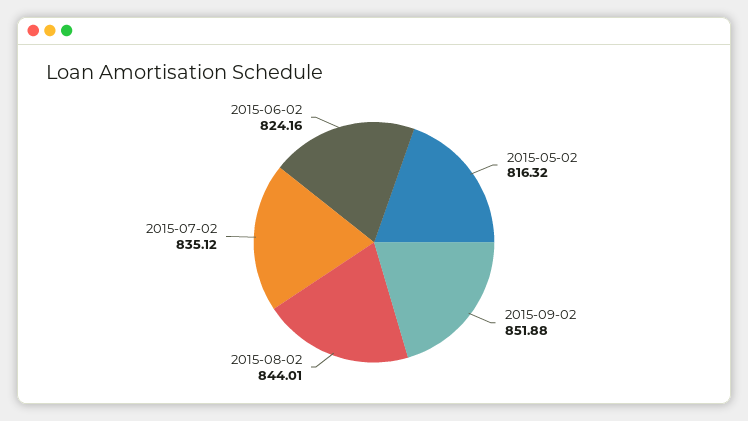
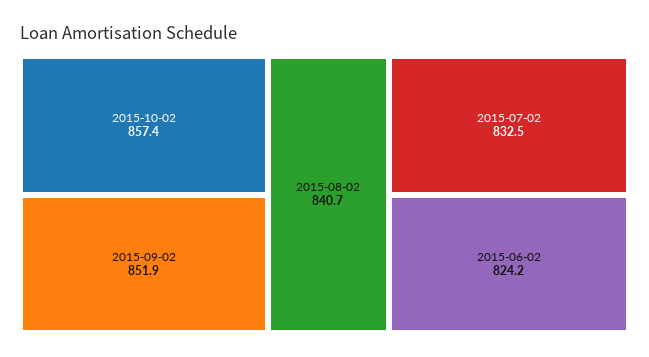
2015-05-02: 816.32 -> none
2015-08-02: 844.01 -> 840.7
2015-07-02: 835.12 -> 832.5
2015-10-02: none -> 857.4

